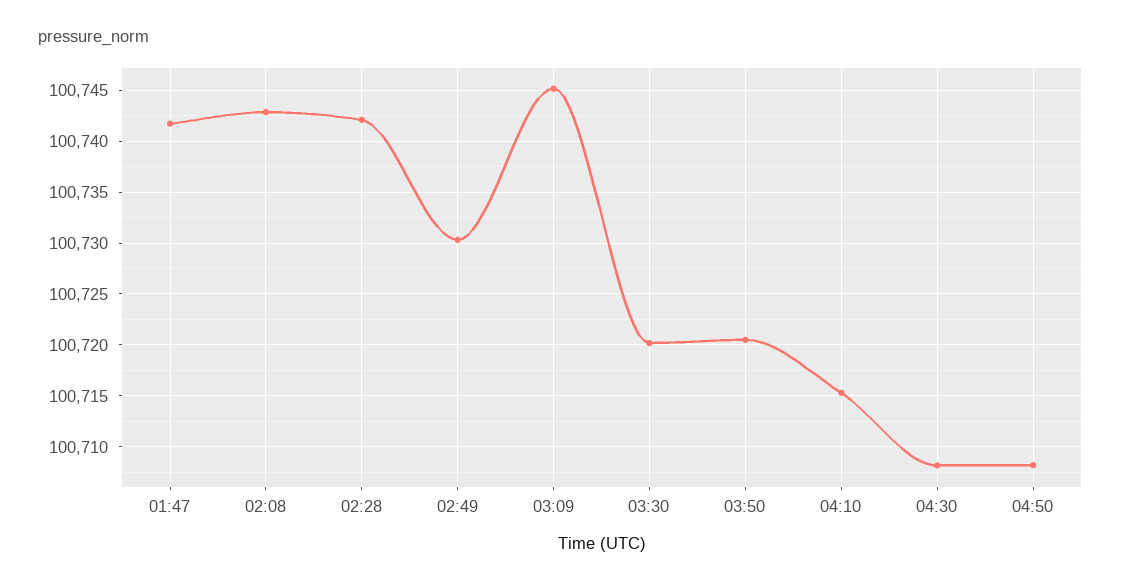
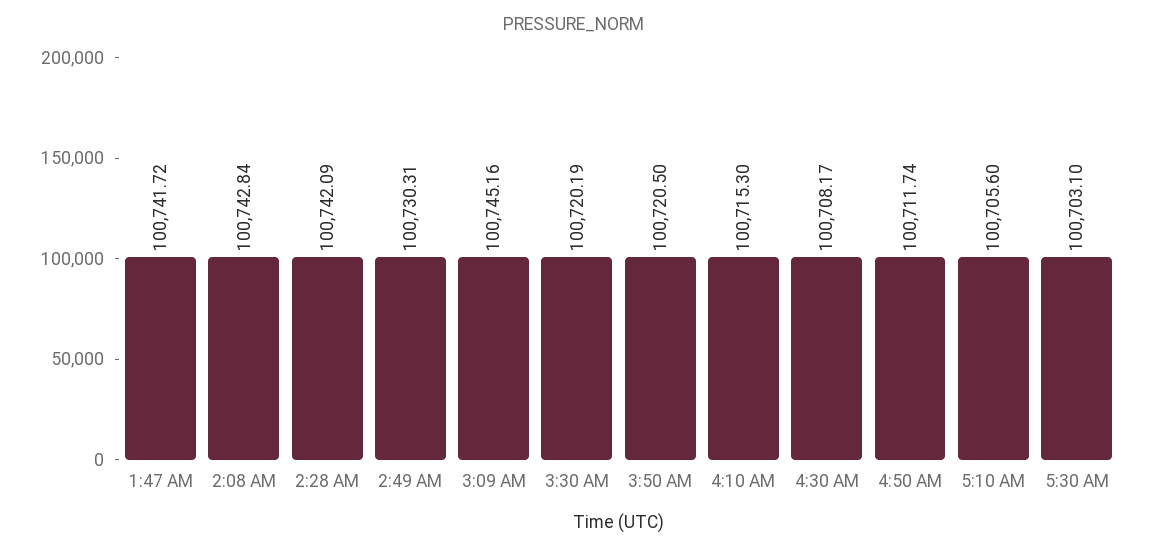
04:50: 100708 -> 100711.74
5:10 AM: none -> 100705.6
5:30 AM: none -> 100703.1

